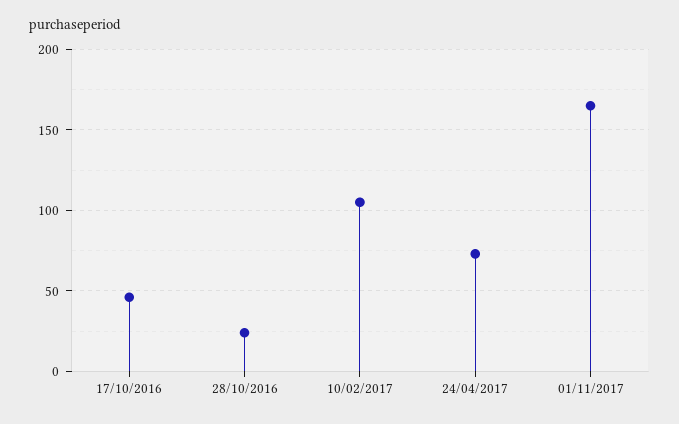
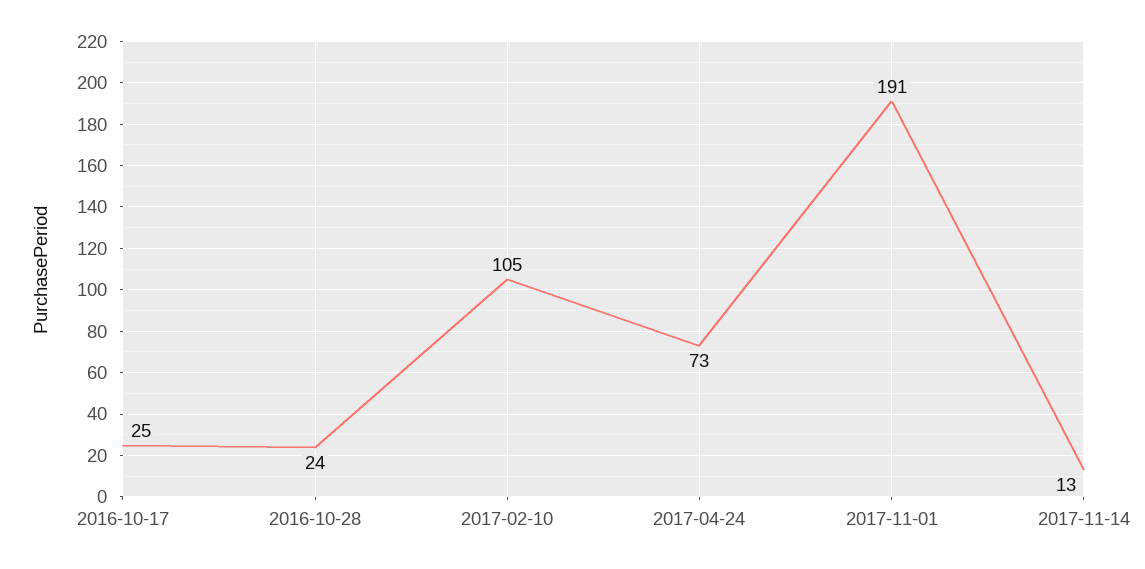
17/10/2016: 45 -> 25
01/11/2017: 165 -> 191
2017-11-14: none -> 13

